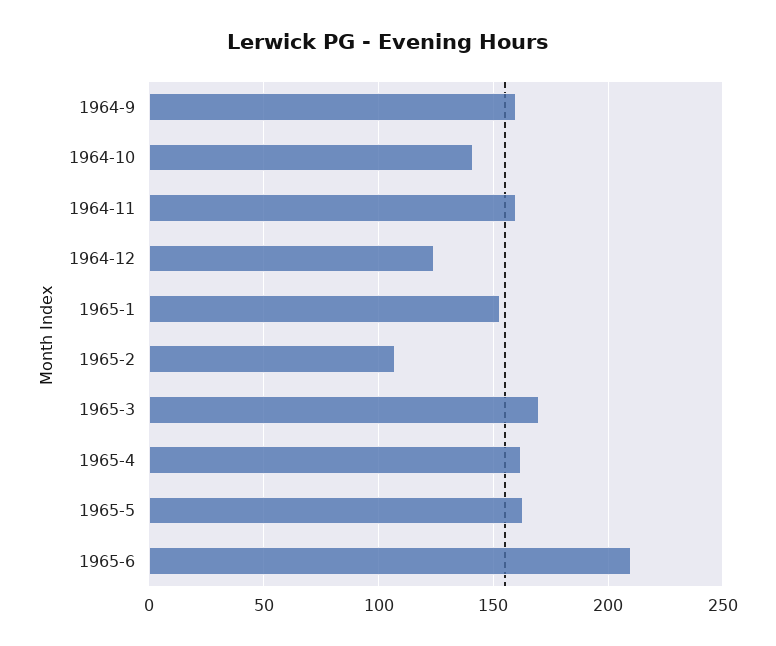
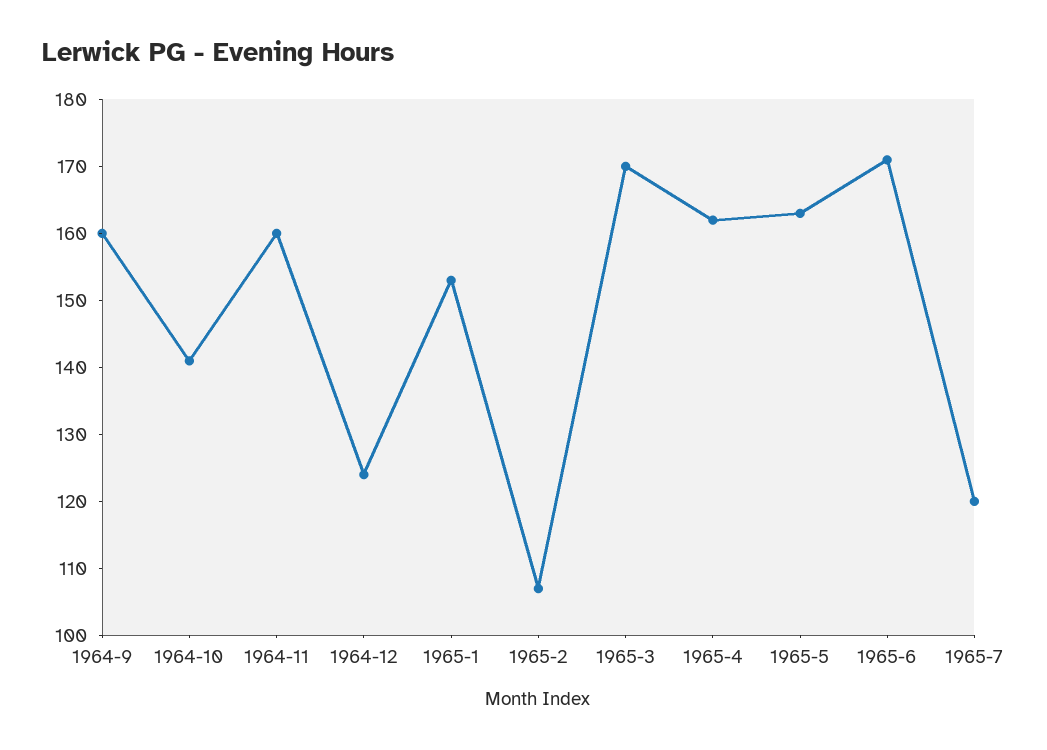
1965-6: 210 -> 170
1965-7: none -> 120

